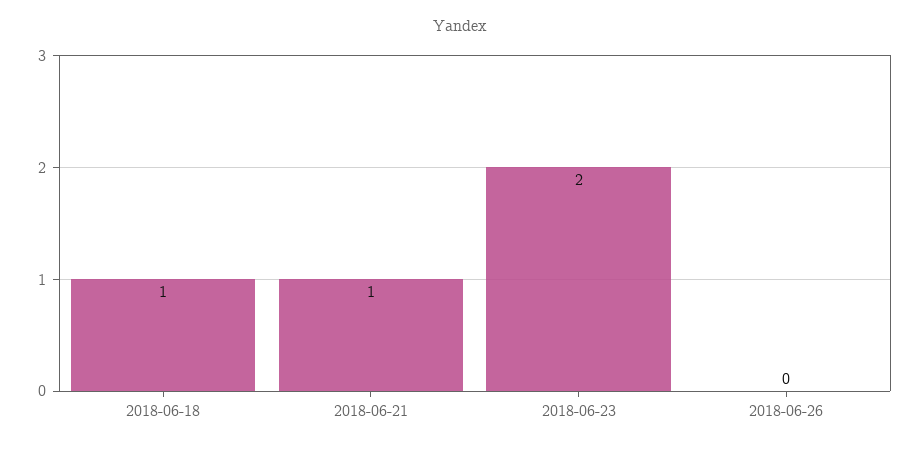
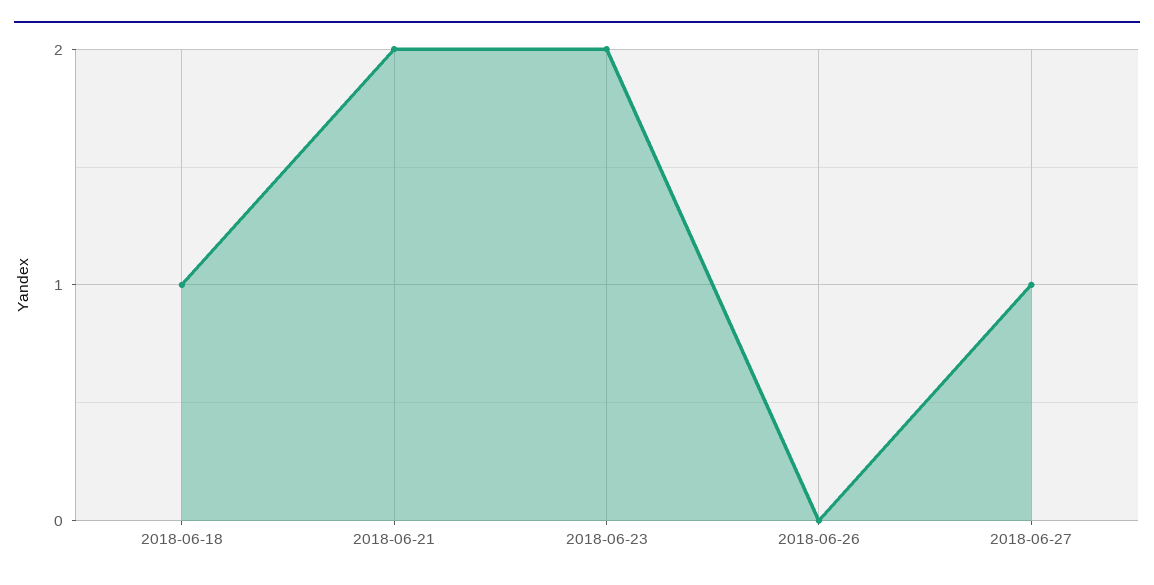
2018-06-21: 1 -> 2
2018-06-27: none -> 1

